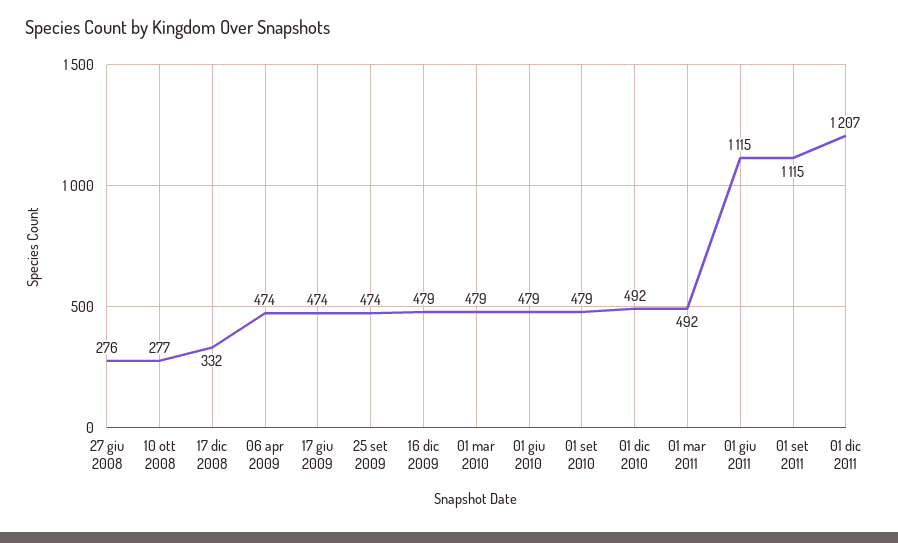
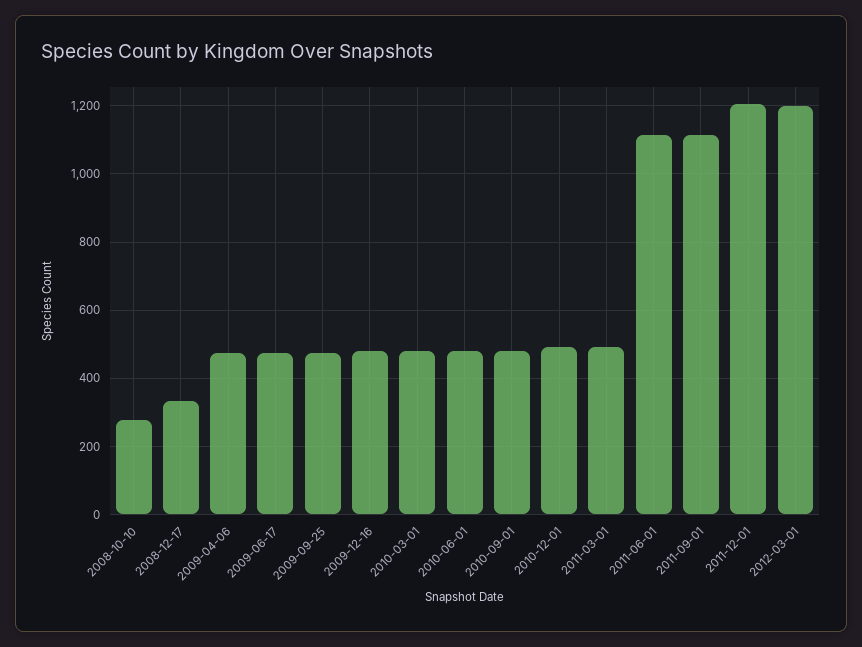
27 giu 2008: 276 -> none
2012-03-01: none -> 1200

